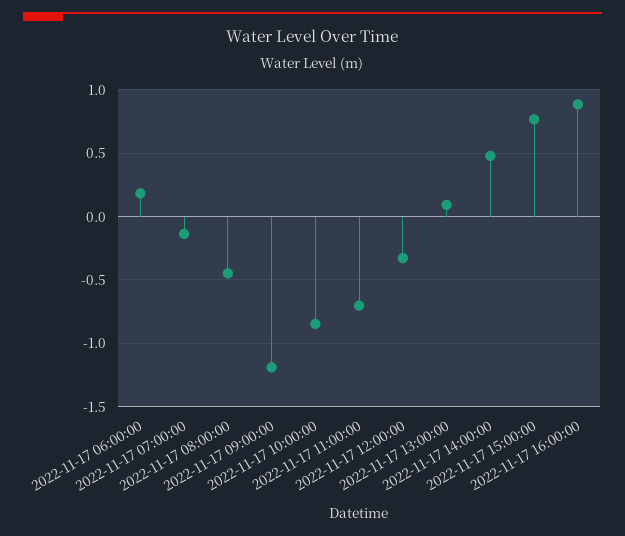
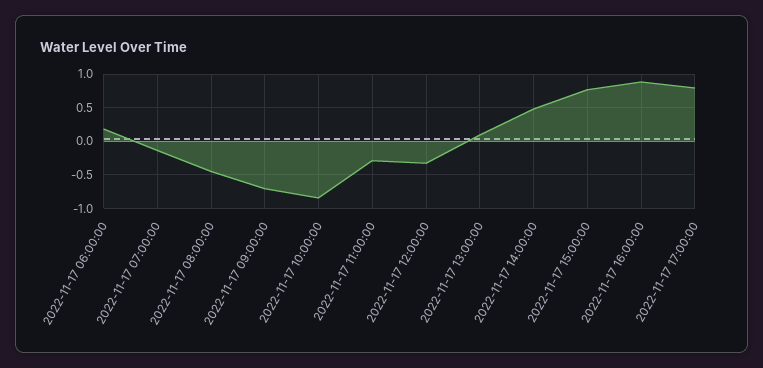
2022-11-17 09:00:00: -1.2 -> -0.7
2022-11-17 11:00:00: -0.7 -> -0.3
2022-11-17 17:00:00: none -> 0.8

